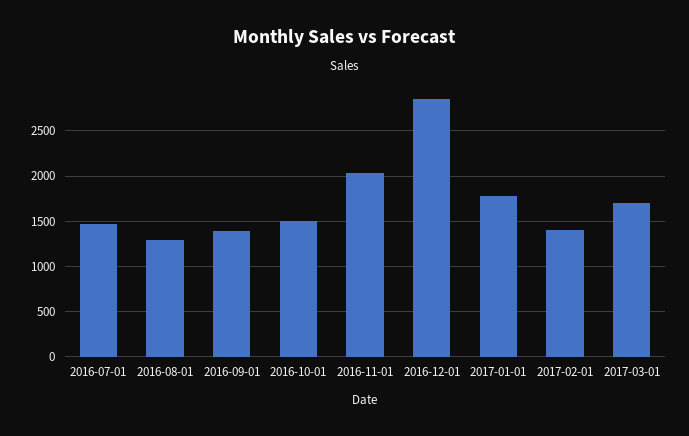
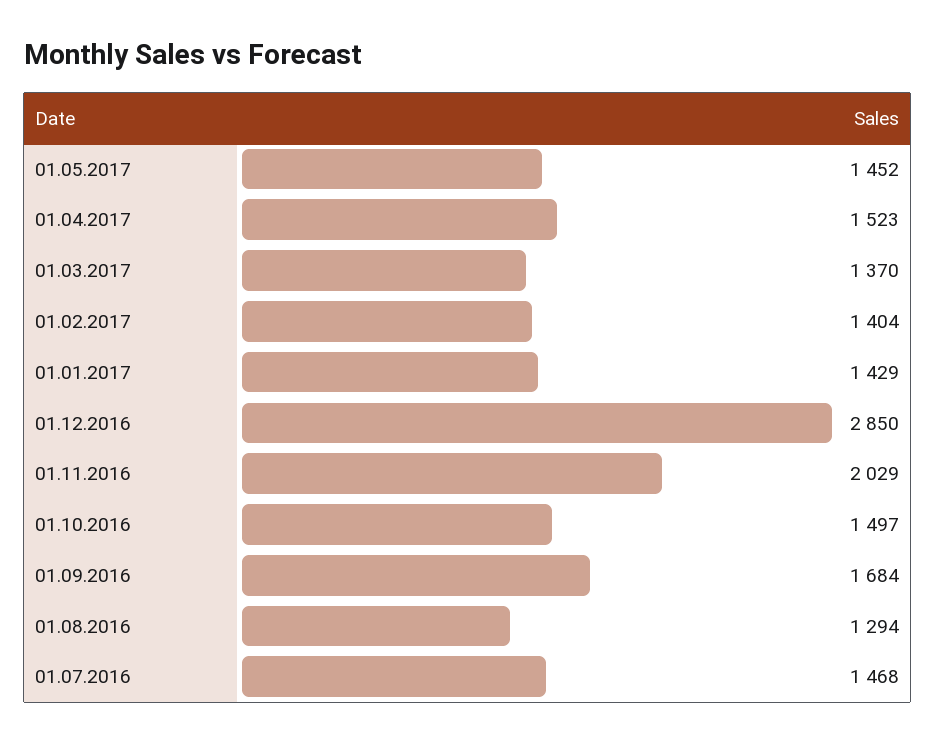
2016-09-01: 1400 -> 1684
2017-01-01: 1800 -> 1429
2017-03-01: 1700 -> 1370
01.05.2017: none -> 1452
01.04.2017: none -> 1523

